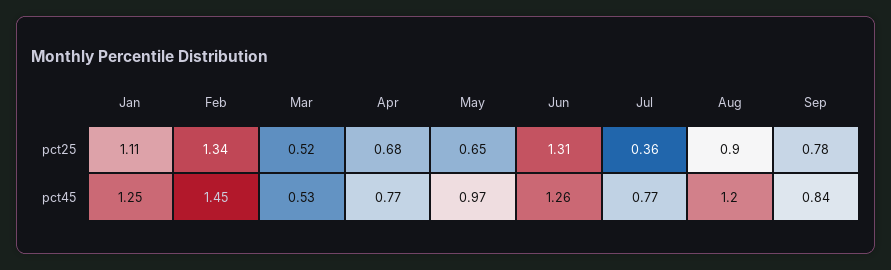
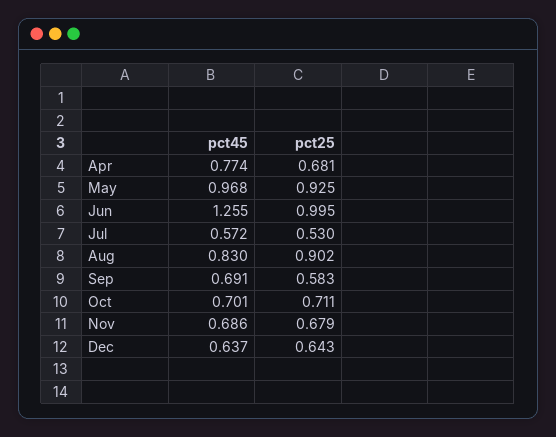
Jan, pct25: 1.11 -> none
Feb, pct25: 1.34 -> none
Mar, pct25: 0.52 -> none
May, pct25: 0.65 -> 0.925
Jun, pct25: 1.31 -> 0.995
Jul, pct25: 0.36 -> 0.53
Sep, pct25: 0.78 -> 0.583
Jan, pct45: 1.25 -> none
Feb, pct45: 1.45 -> none
Mar, pct45: 0.53 -> none
Jul, pct45: 0.77 -> 0.572
Aug, pct45: 1.2 -> 0.83
Sep, pct45: 0.84 -> 0.691
Oct, pct45: none -> 0.701
Oct, pct25: none -> 0.711
Nov, pct45: none -> 0.686
Nov, pct25: none -> 0.679
Dec, pct45: none -> 0.637
Dec, pct25: none -> 0.643

